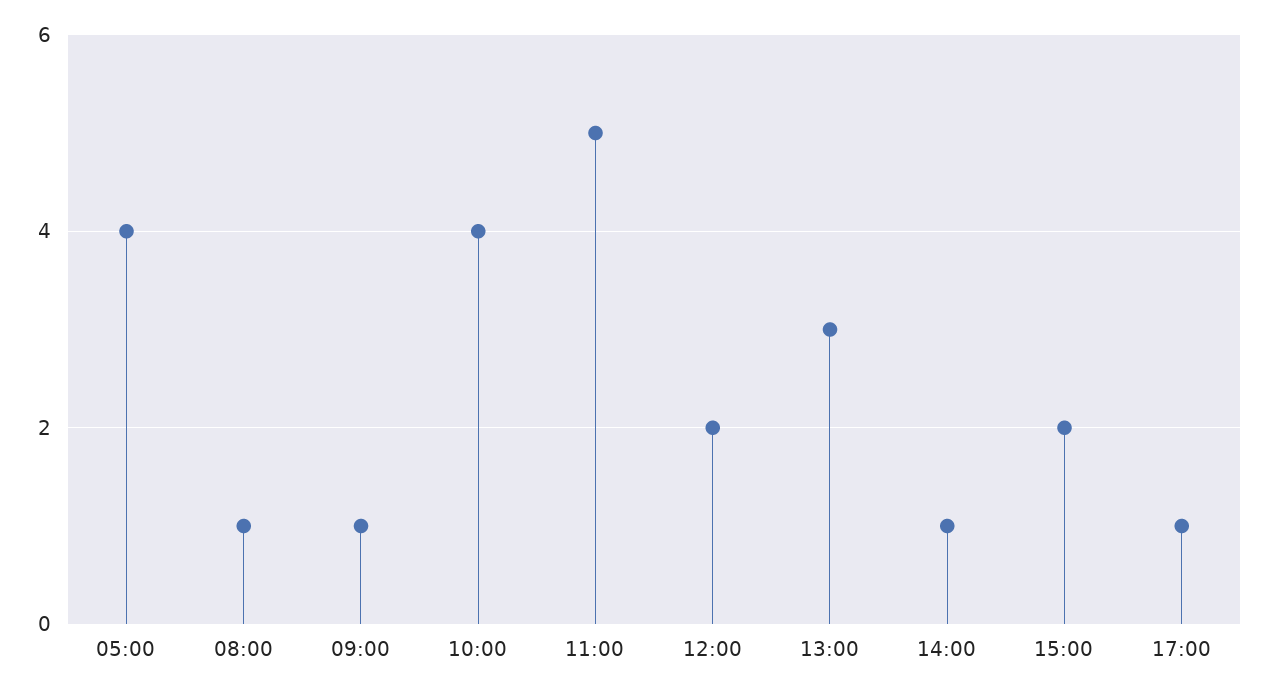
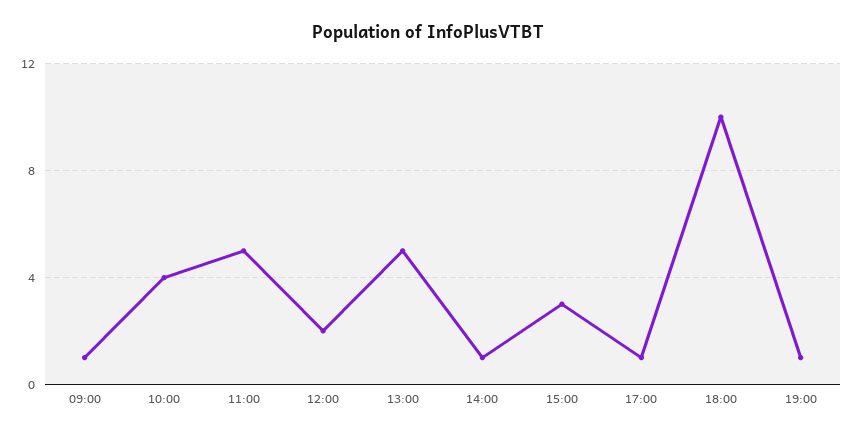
05:00: 4 -> none
08:00: 1 -> none
13:00: 3 -> 5
15:00: 2 -> 3
18:00: none -> 10
19:00: none -> 1

